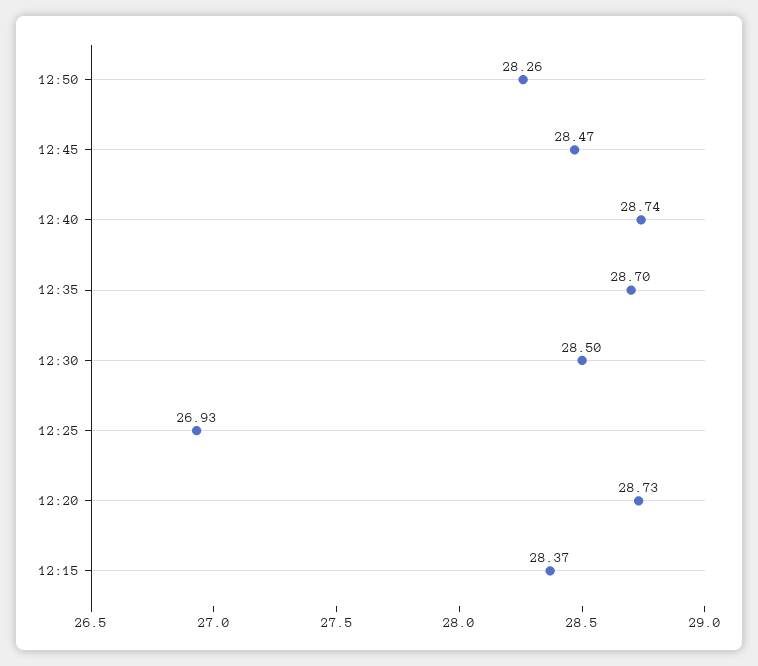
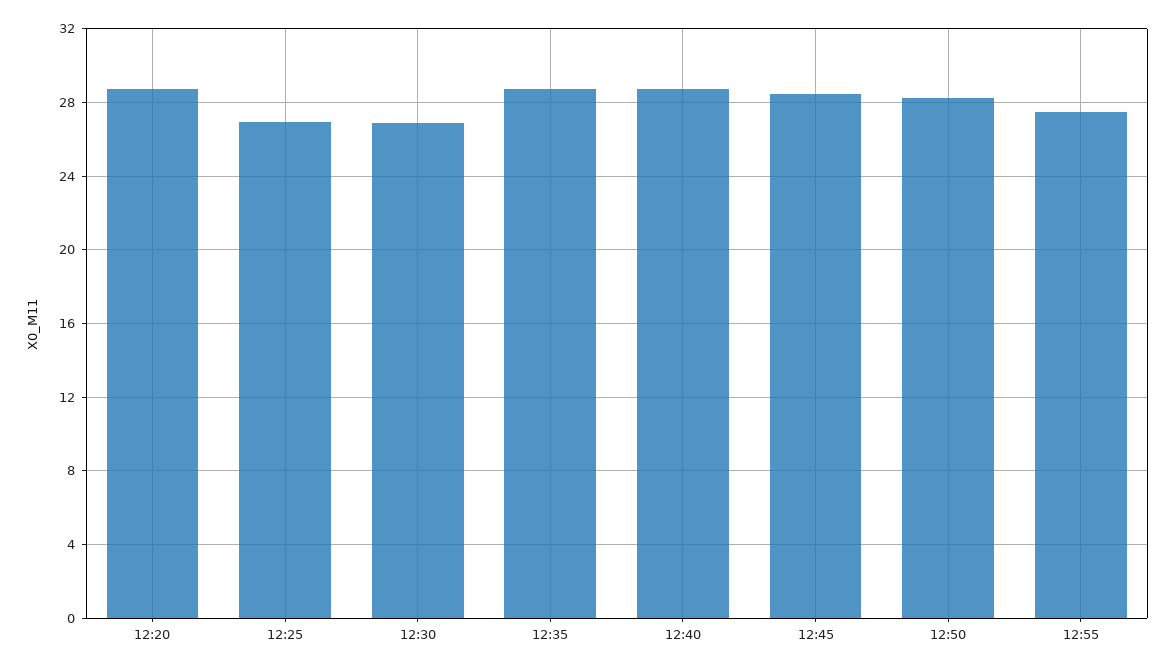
12:30: 28.5 -> 27
12:15: 28.37 -> none
12:55: none -> 27.5

